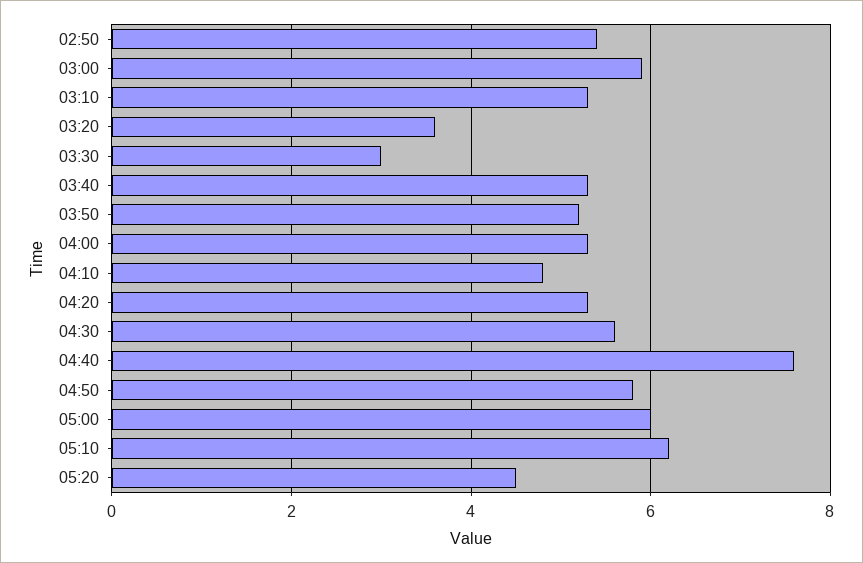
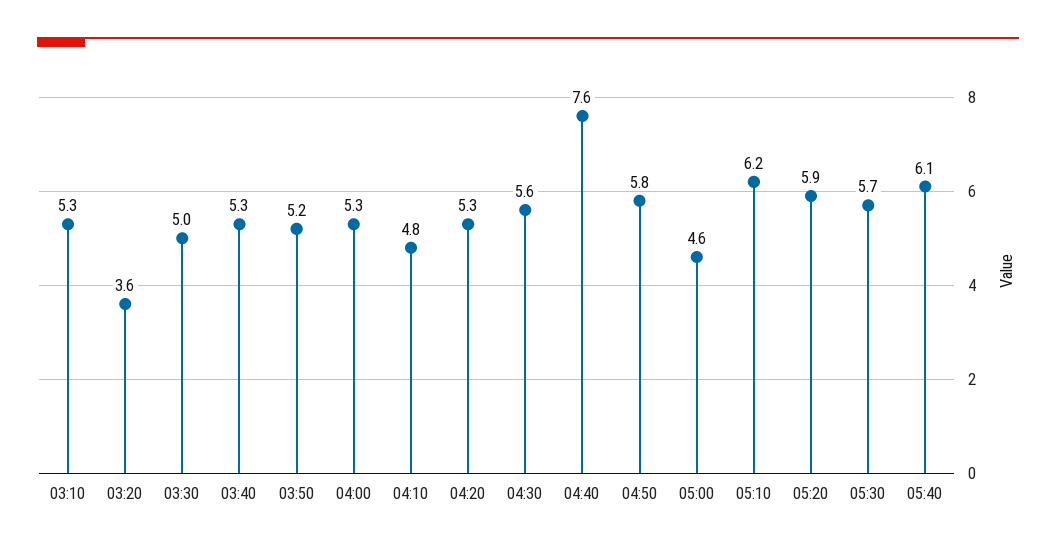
02:50: 5.5 -> none
03:00: 6 -> none
03:30: 3 -> 5
05:00: 6 -> 4.6
05:20: 4.5 -> 5.9
05:30: none -> 5.7
05:40: none -> 6.1

